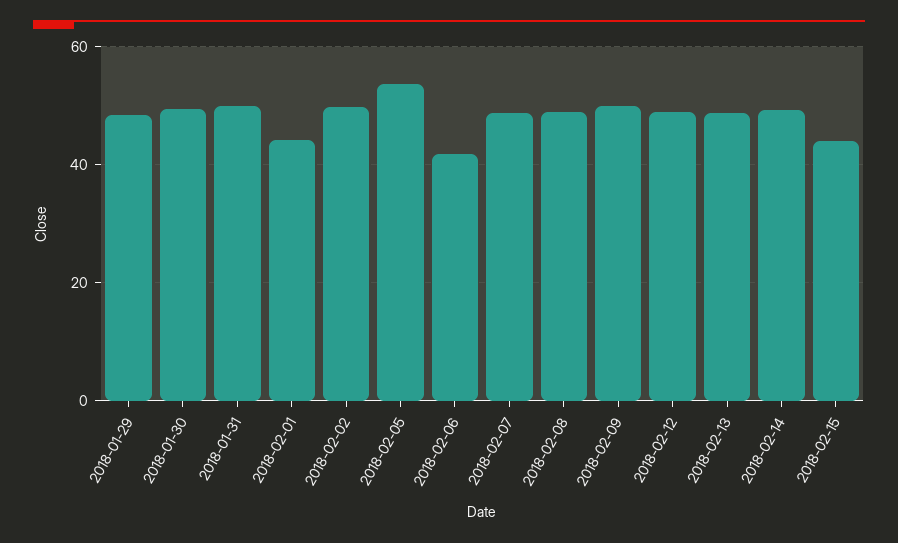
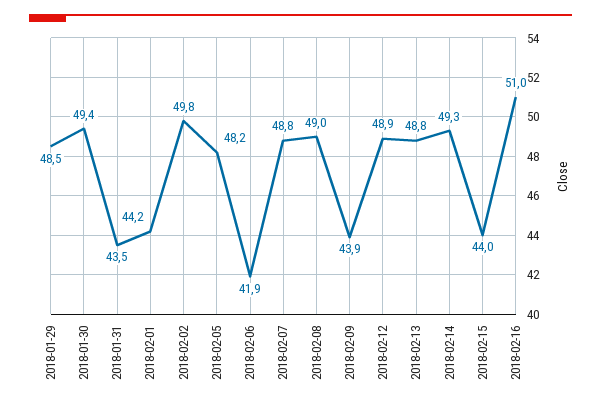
2018-01-31: 50 -> 43.5
2018-02-05: 54 -> 48.2
2018-02-09: 50 -> 43.9
2018-02-16: none -> 51

